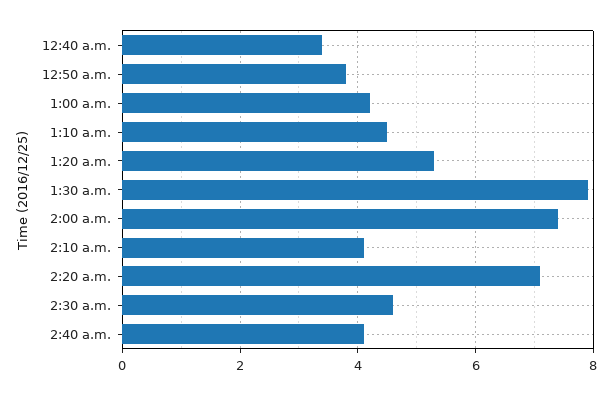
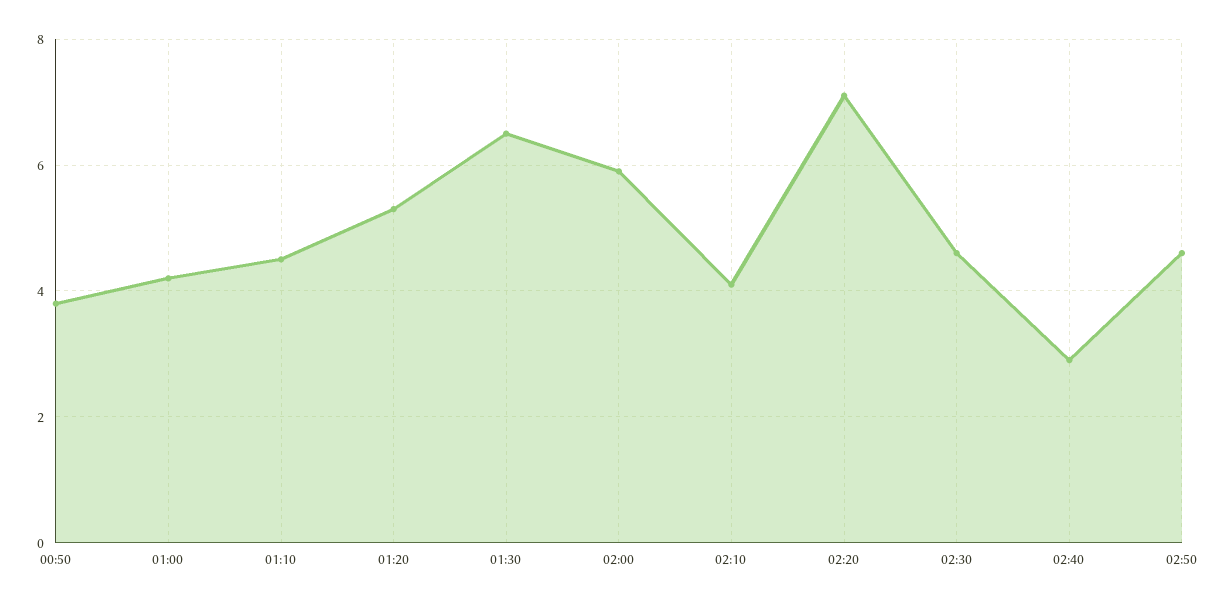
12:40 a.m.: 3.5 -> none
1:30 a.m.: 8 -> 6.5
2:00 a.m.: 7.5 -> 6
2:40 a.m.: 4 -> 3
02:50: none -> 4.5

